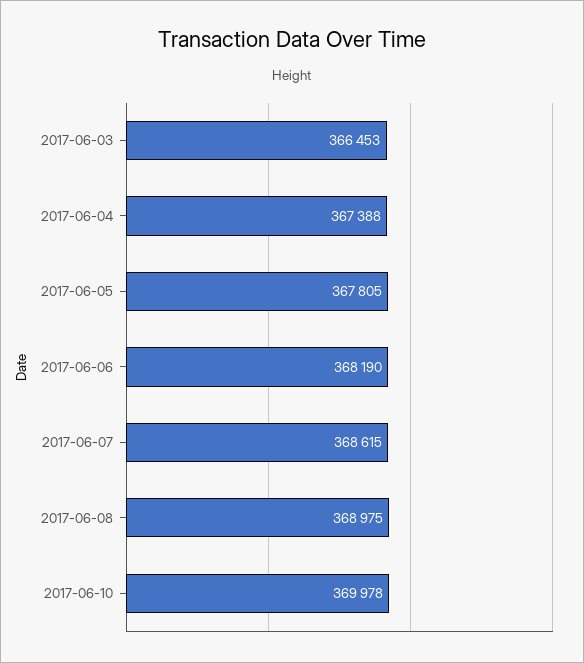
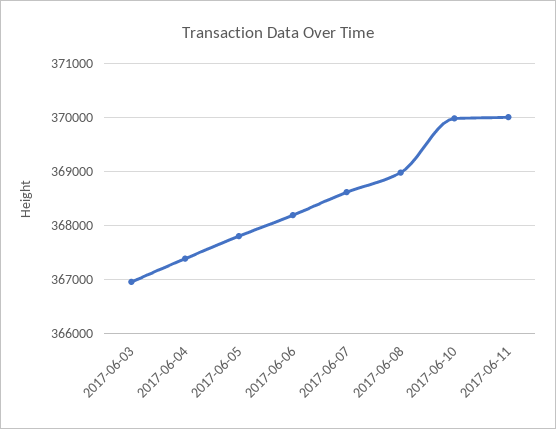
2017-06-03: 366453 -> 367000
2017-06-11: none -> 370000

